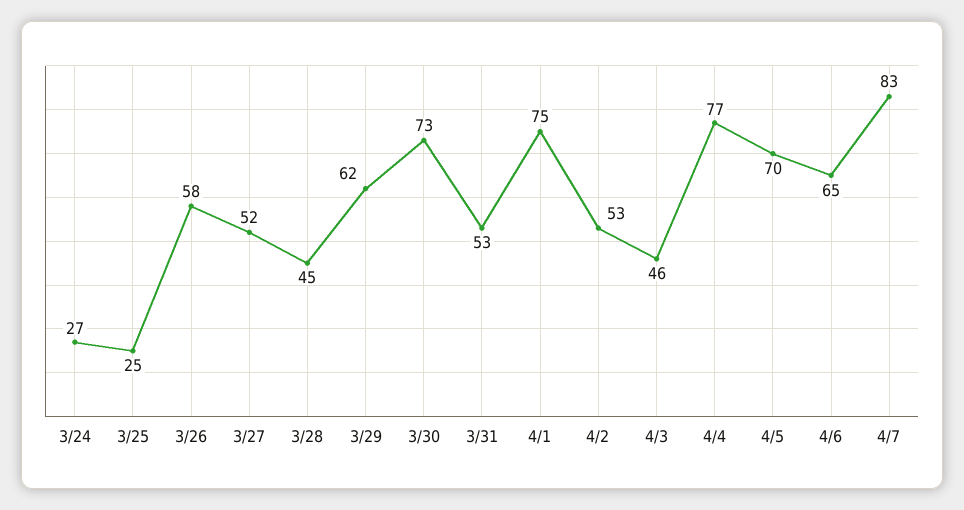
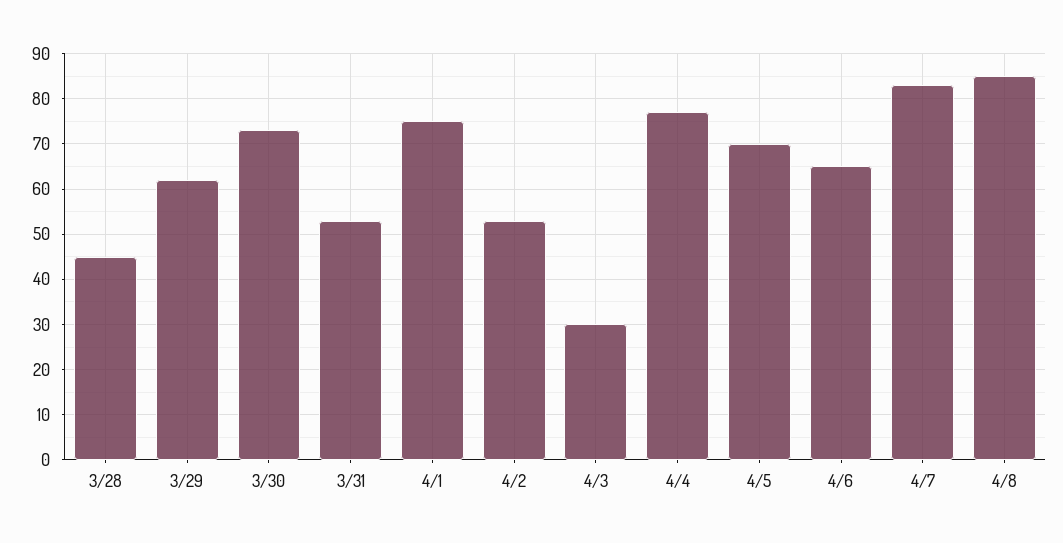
3/24: 27 -> none
3/25: 25 -> none
3/26: 58 -> none
3/27: 52 -> none
4/3: 46 -> 30
4/8: none -> 85

